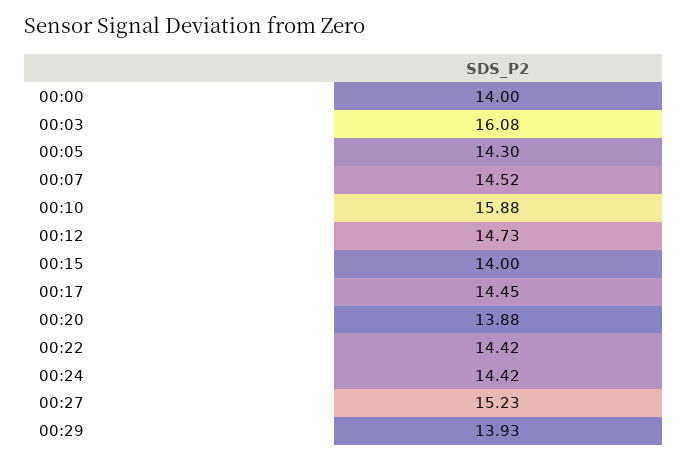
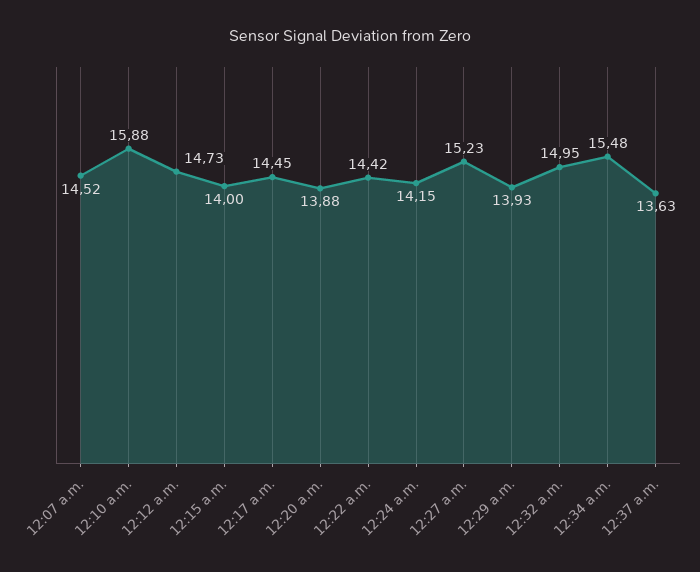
00:00: 14 -> none
00:03: 16.08 -> none
00:05: 14.3 -> none
00:24: 14.42 -> 14.15
12:32 a.m.: none -> 14.95
12:34 a.m.: none -> 15.48
12:37 a.m.: none -> 13.63

